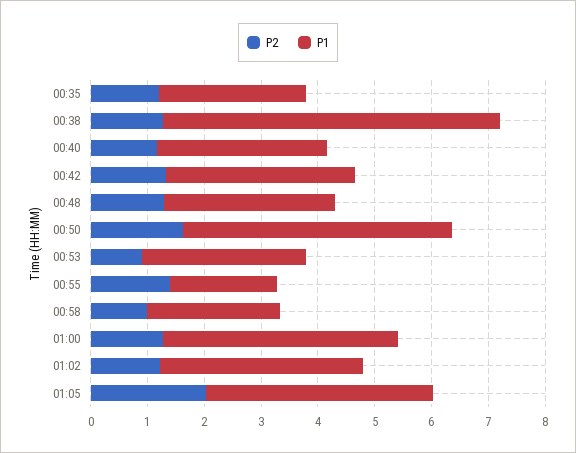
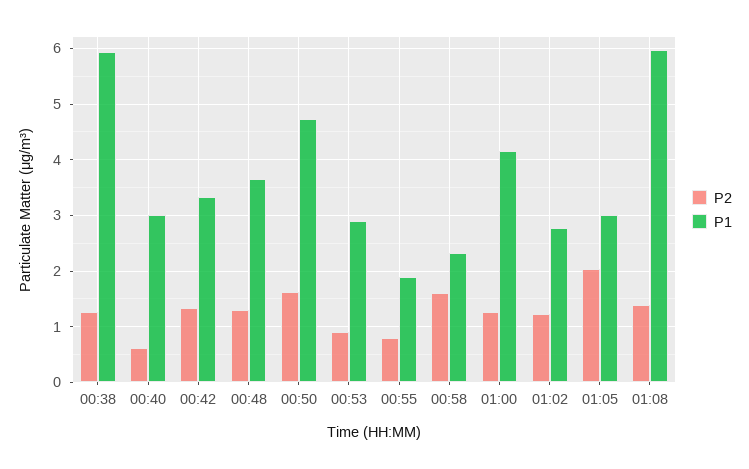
P2, 00:35: 1.2 -> none
P1, 00:35: 2.6 -> none
P2, 00:40: 1.2 -> 0.6
P1, 00:48: 3 -> 3.6
P2, 00:55: 1.4 -> 0.8
P2, 00:58: 1 -> 1.6
P1, 01:02: 3.6 -> 2.8
P1, 01:05: 4 -> 3
P2, 01:08: none -> 1.4
P1, 01:08: none -> 6

